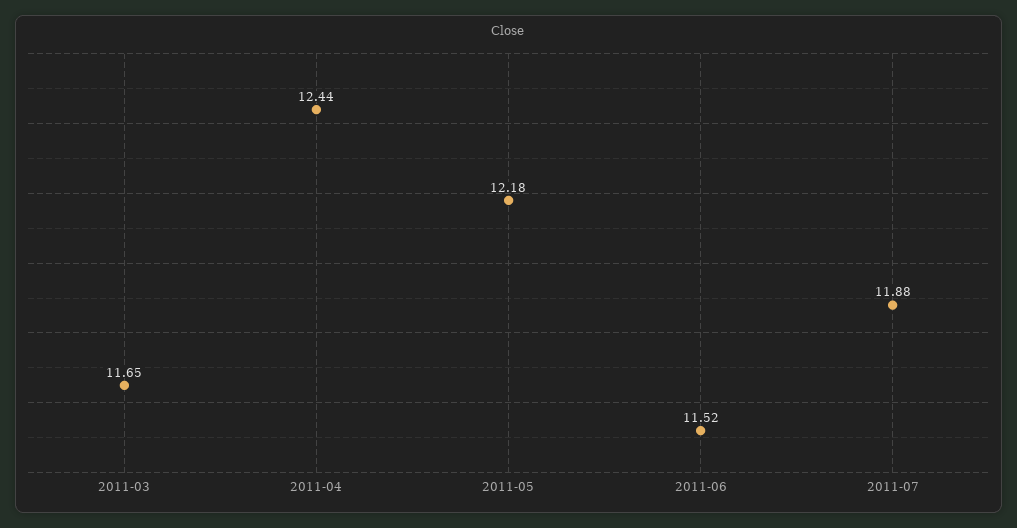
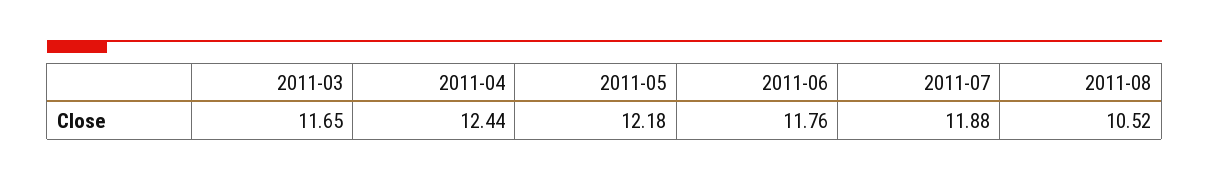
2011-06: 11.52 -> 11.76
2011-08: none -> 10.52

